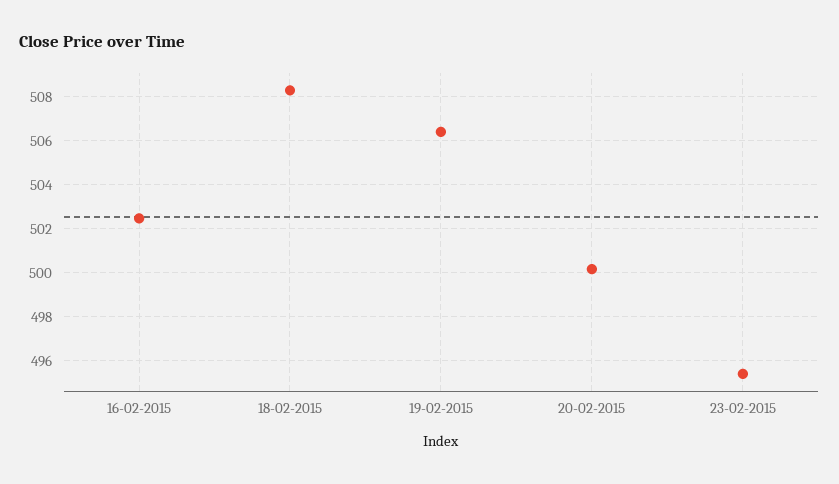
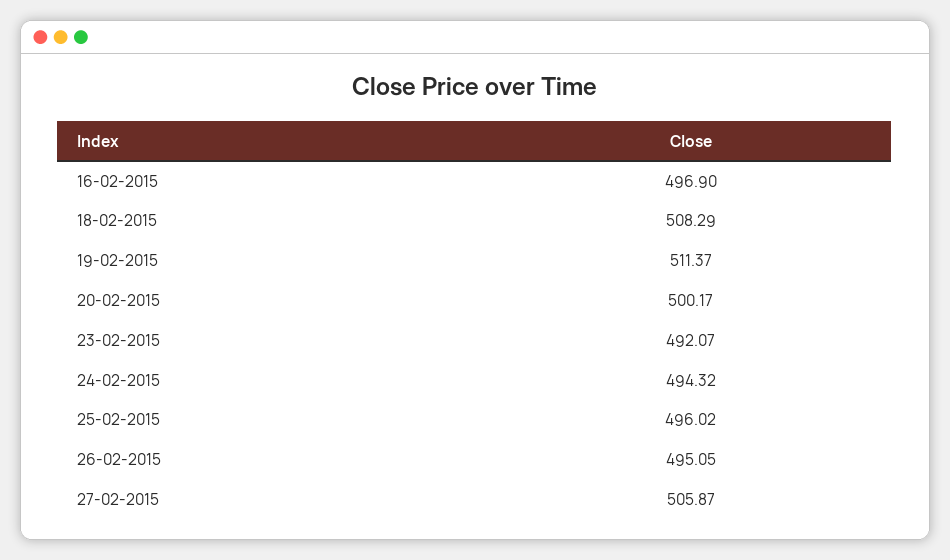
16-02-2015: 502.5 -> 496.9
19-02-2015: 506.5 -> 511.37
23-02-2015: 495.5 -> 492.07
24-02-2015: none -> 494.32
25-02-2015: none -> 496.02
26-02-2015: none -> 495.05
27-02-2015: none -> 505.87

